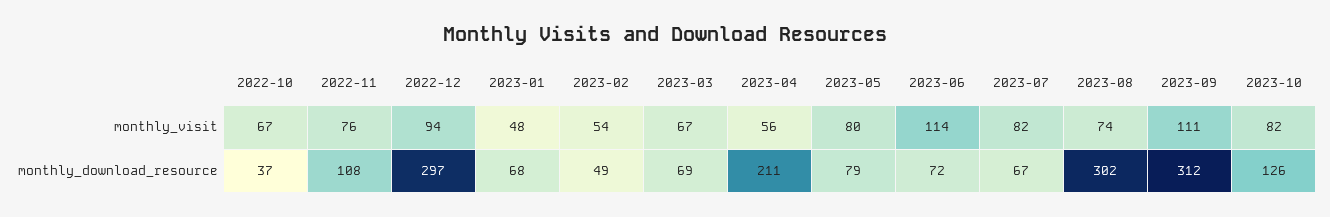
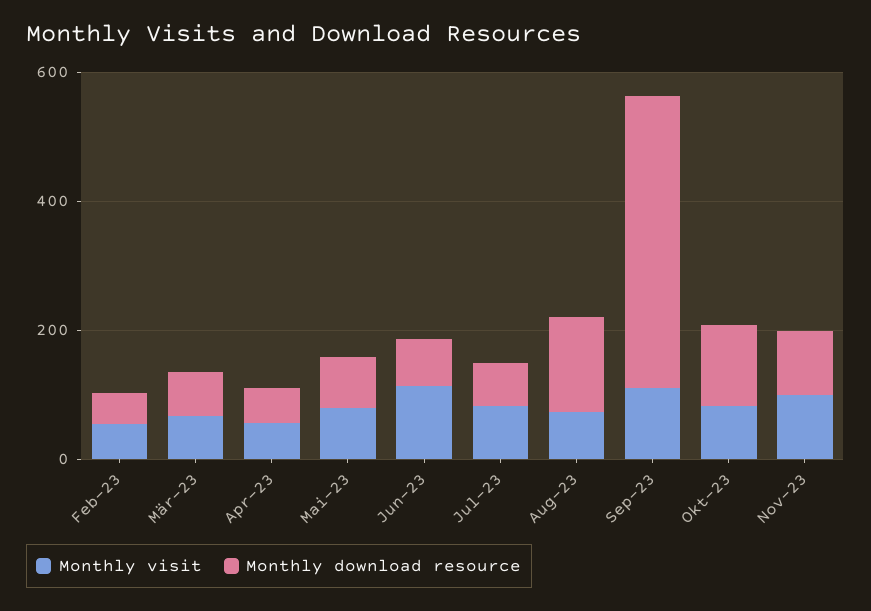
monthly_visit, 2022-10: 67 -> none
monthly_visit, 2022-11: 76 -> none
monthly_visit, 2022-12: 94 -> none
monthly_visit, 2023-01: 48 -> none
monthly_download_resource, 2022-10: 37 -> none
monthly_download_resource, 2022-11: 108 -> none
monthly_download_resource, 2022-12: 297 -> none
monthly_download_resource, 2023-01: 68 -> none
monthly_download_resource, 2023-04: 211 -> 50
monthly_download_resource, 2023-08: 302 -> 150
monthly_download_resource, 2023-09: 312 -> 450
monthly_visit, Nov-23: none -> 100
monthly_download_resource, Nov-23: none -> 100

